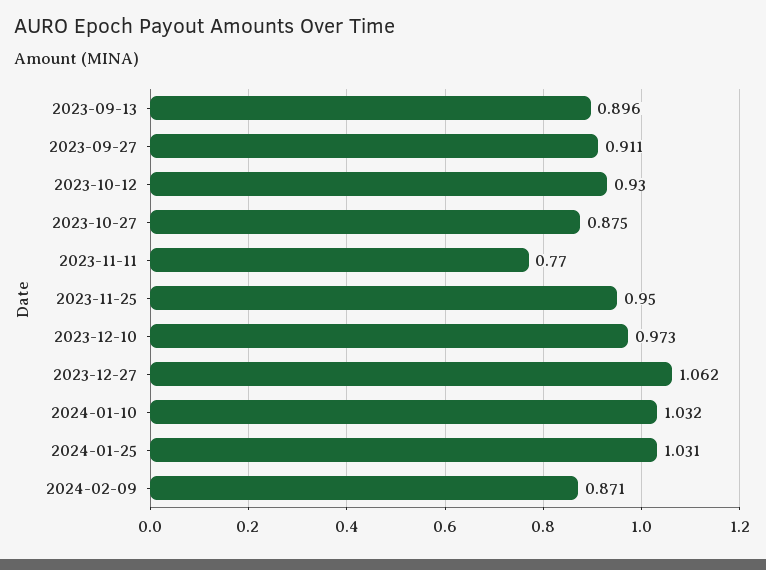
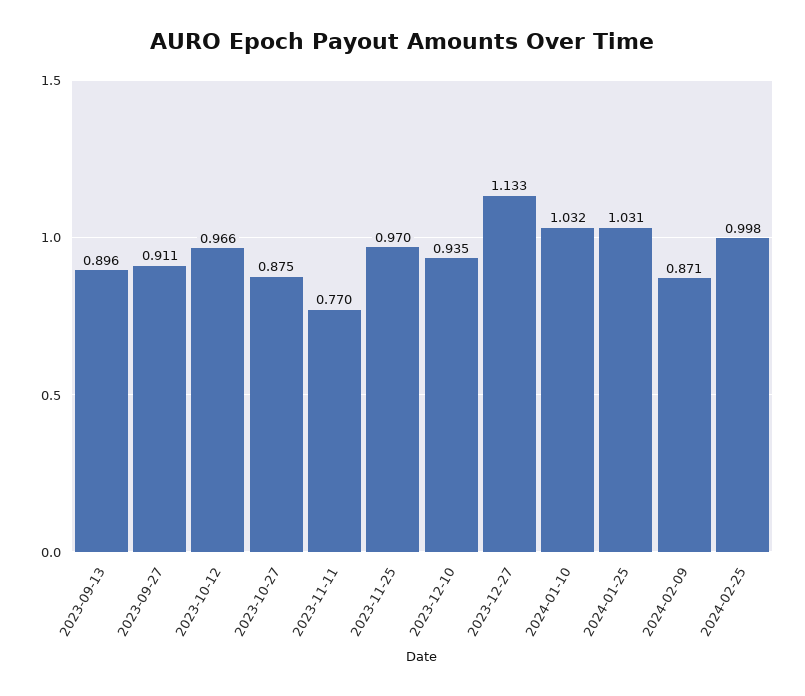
2023-10-12: 0.93 -> 0.966
2023-11-25: 0.95 -> 0.97
2023-12-10: 0.973 -> 0.935
2023-12-27: 1.062 -> 1.133
2024-02-25: none -> 0.998

